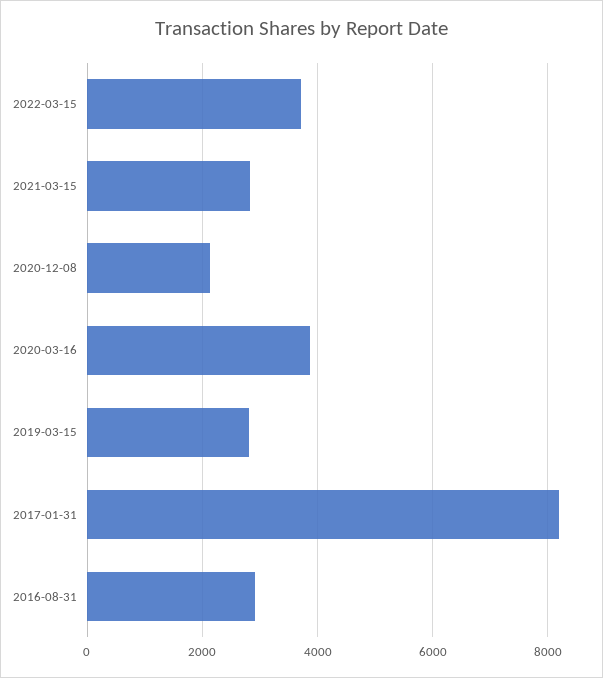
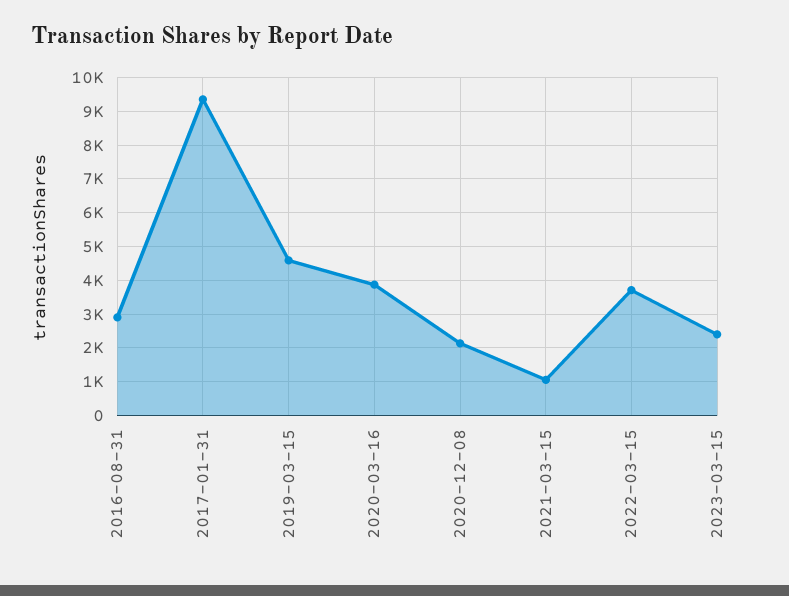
2021-03-15: 2800 -> 1000
2019-03-15: 2800 -> 4600
2017-01-31: 8200 -> 9400
2023-03-15: none -> 2400

